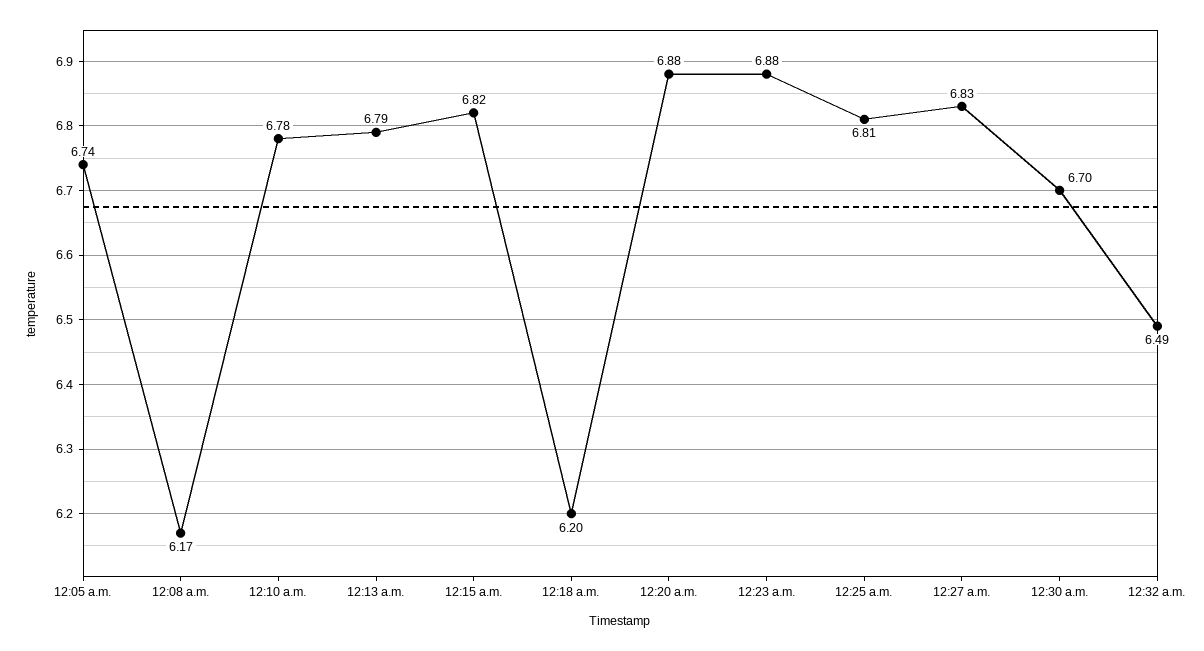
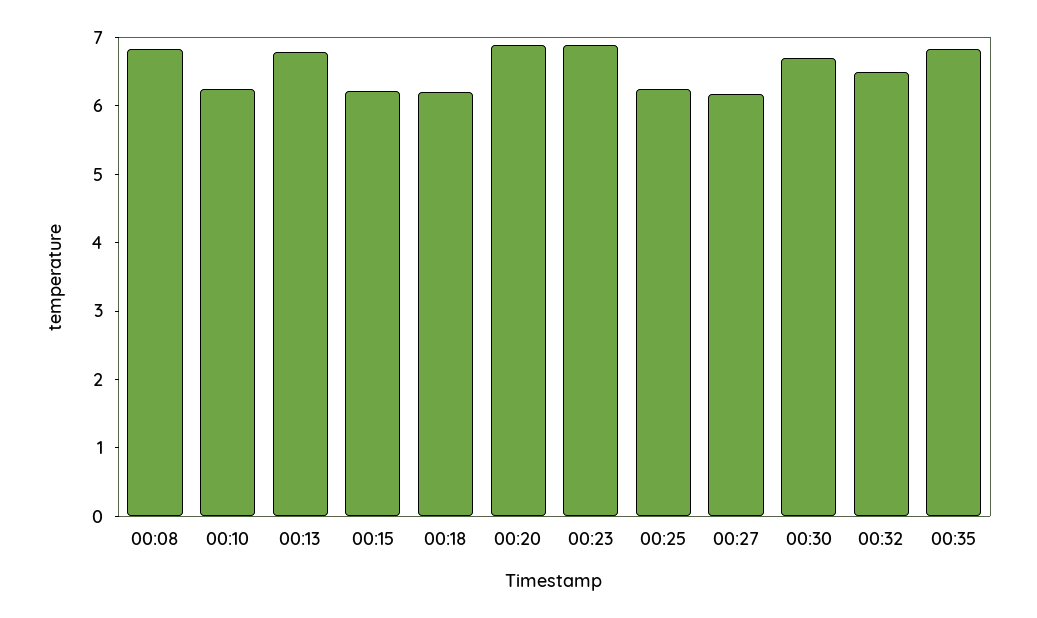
12:05 a.m.: 6.74 -> none
12:08 a.m.: 6.17 -> 6.8
12:10 a.m.: 6.78 -> 6.2
12:15 a.m.: 6.82 -> 6.2
12:25 a.m.: 6.81 -> 6.2
12:27 a.m.: 6.83 -> 6.2
00:35: none -> 6.8

